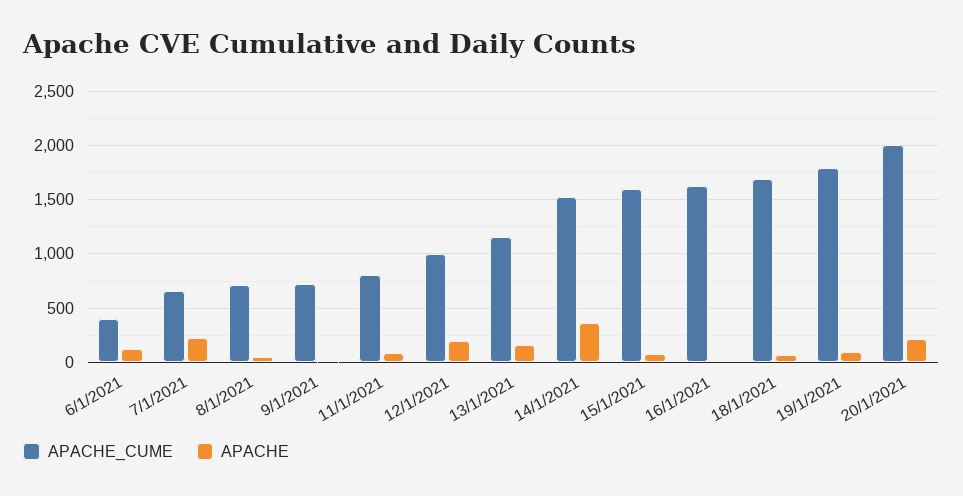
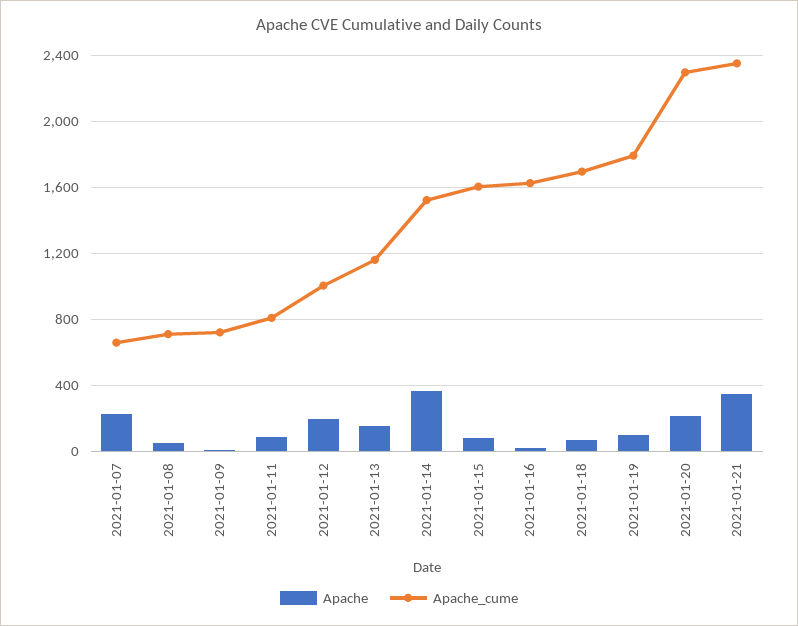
APACHE_CUME, 6/1/2021: 400 -> none
APACHE, 6/1/2021: 100 -> none
APACHE_CUME, 20/1/2021: 2000 -> 2300
APACHE, 2021-01-21: none -> 350
APACHE_CUME, 2021-01-21: none -> 2350

